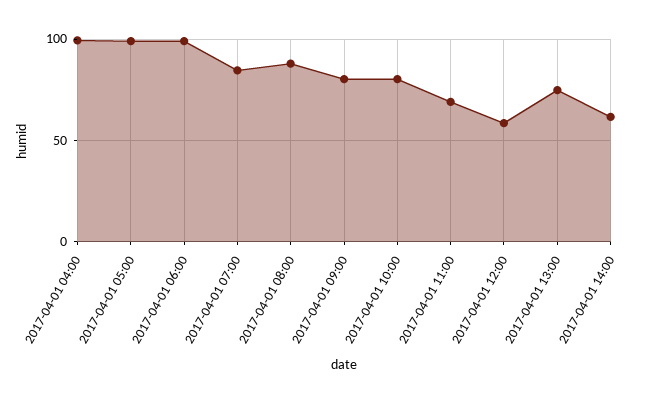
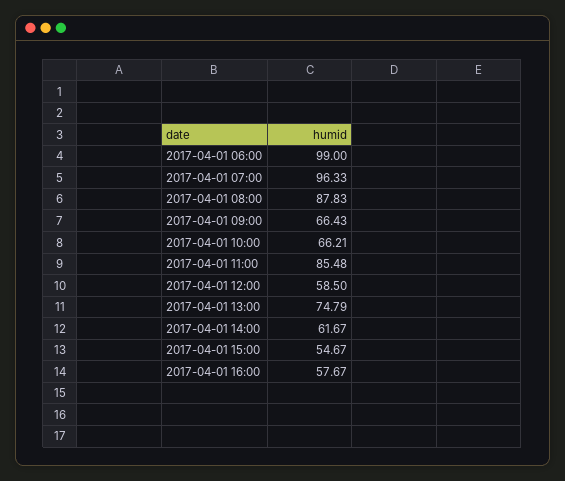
2017-04-01 04:00: 100 -> none
2017-04-01 05:00: 100 -> none
2017-04-01 07:00: 85 -> 96.33
2017-04-01 09:00: 80 -> 66.43
2017-04-01 10:00: 80 -> 66.21
2017-04-01 11:00: 70 -> 85.48
2017-04-01 15:00: none -> 54.67
2017-04-01 16:00: none -> 57.67

